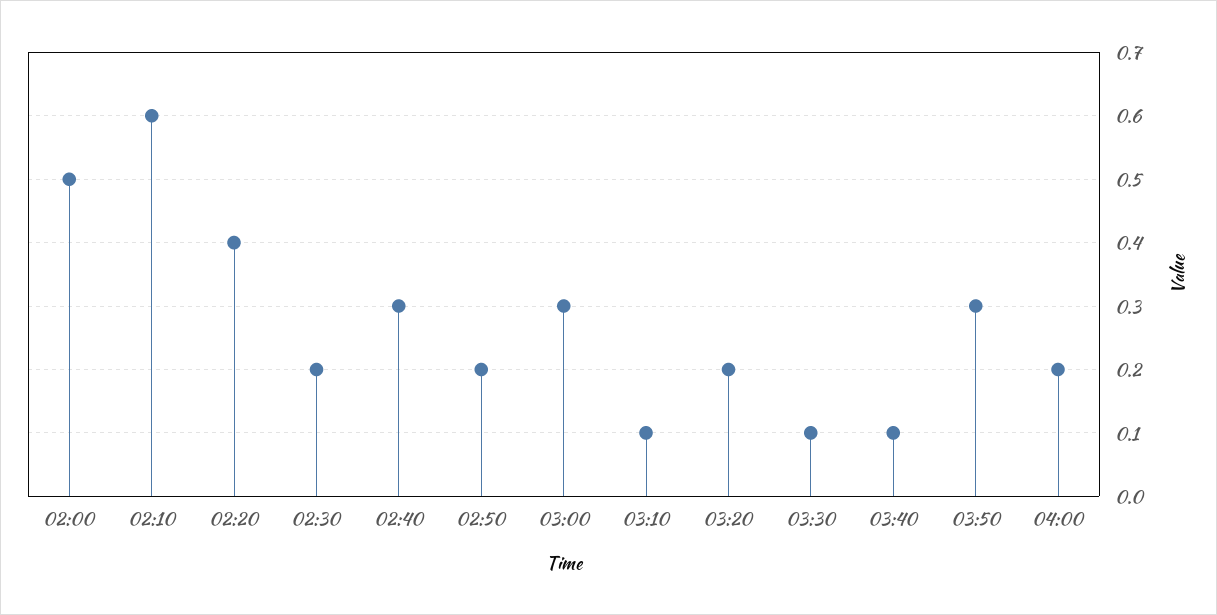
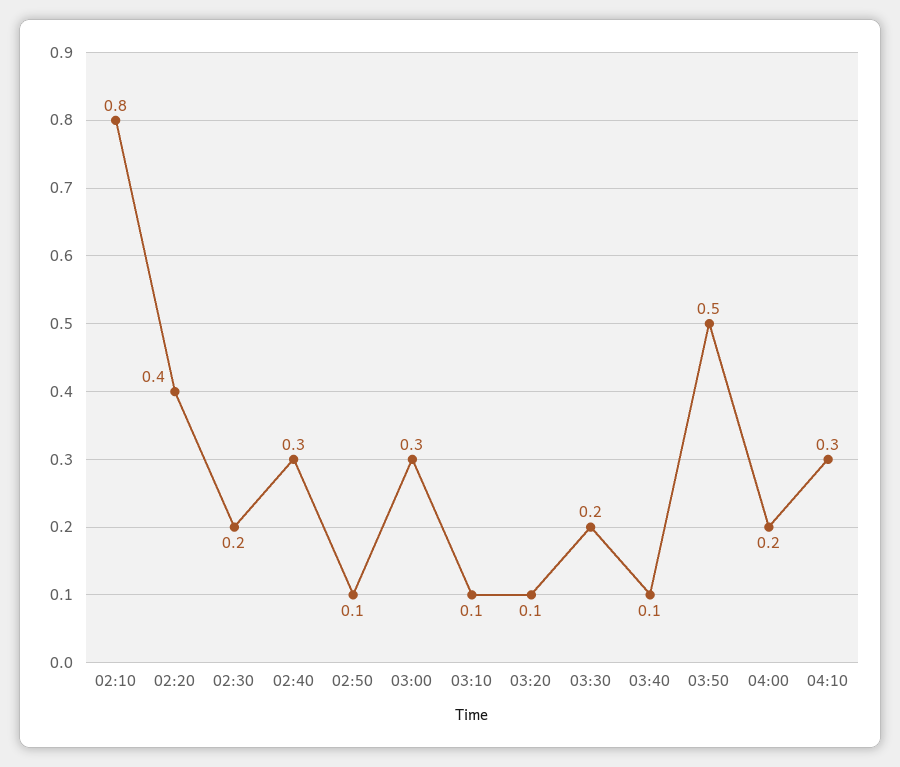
02:00: 0.5 -> none
02:10: 0.6 -> 0.8
02:50: 0.2 -> 0.1
03:20: 0.2 -> 0.1
03:30: 0.1 -> 0.2
03:50: 0.3 -> 0.5
04:10: none -> 0.3

